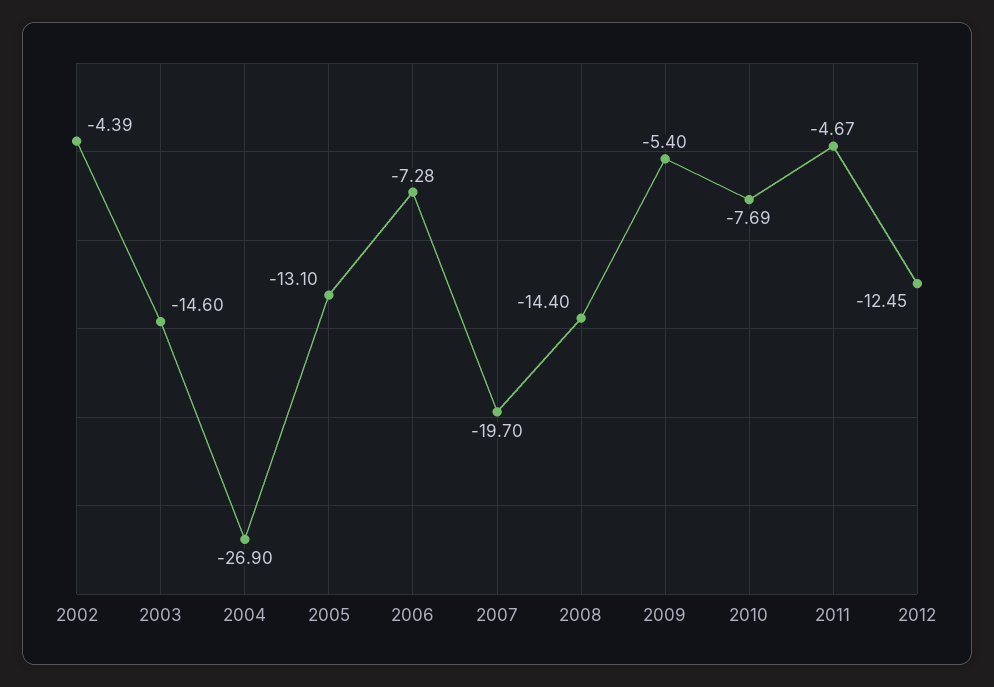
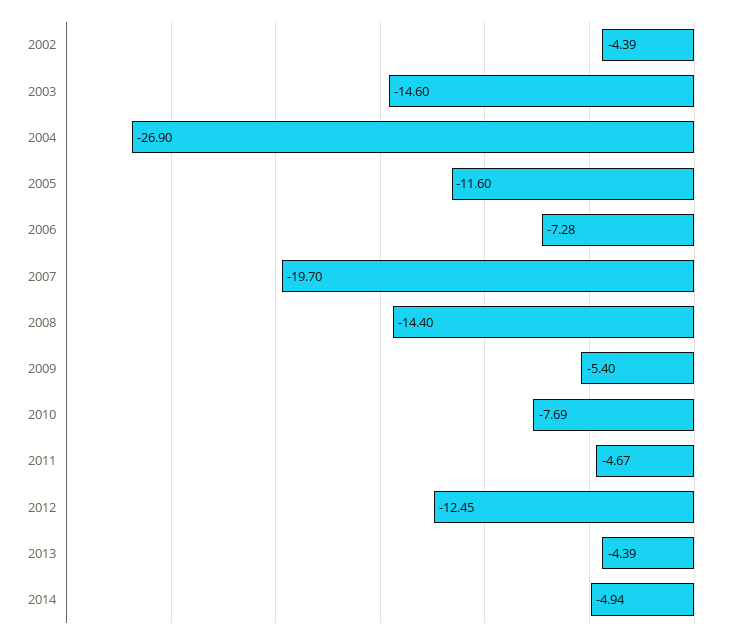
2005: -13.1 -> -11.6
2013: none -> -4.39
2014: none -> -4.94

